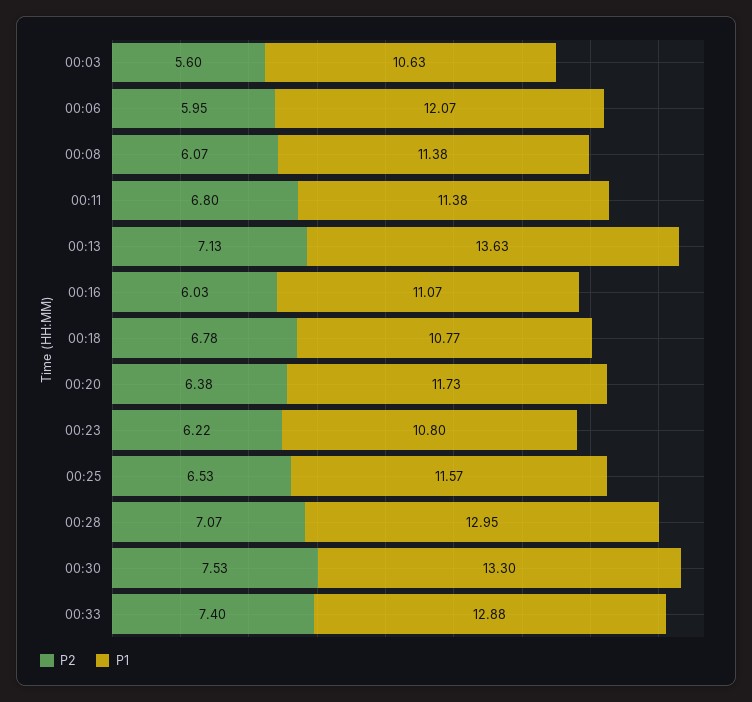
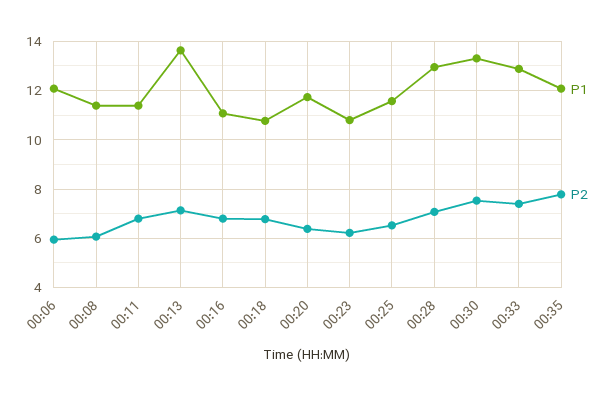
P2, 00:03: 5.6 -> none
P1, 00:03: 10.63 -> none
P2, 00:16: 6.03 -> 6.75
P1, 00:35: none -> 12
P2, 00:35: none -> 7.75

